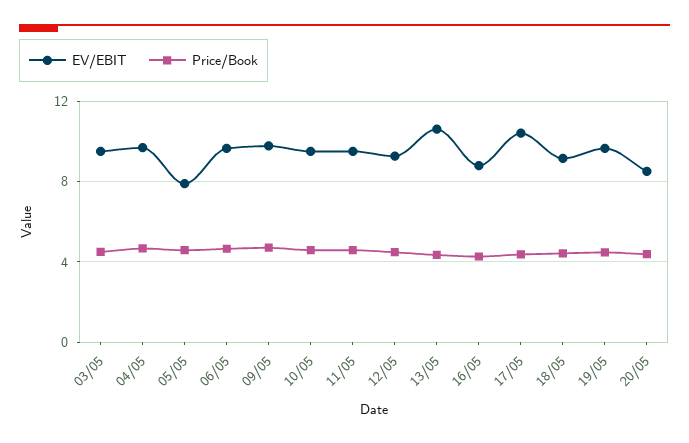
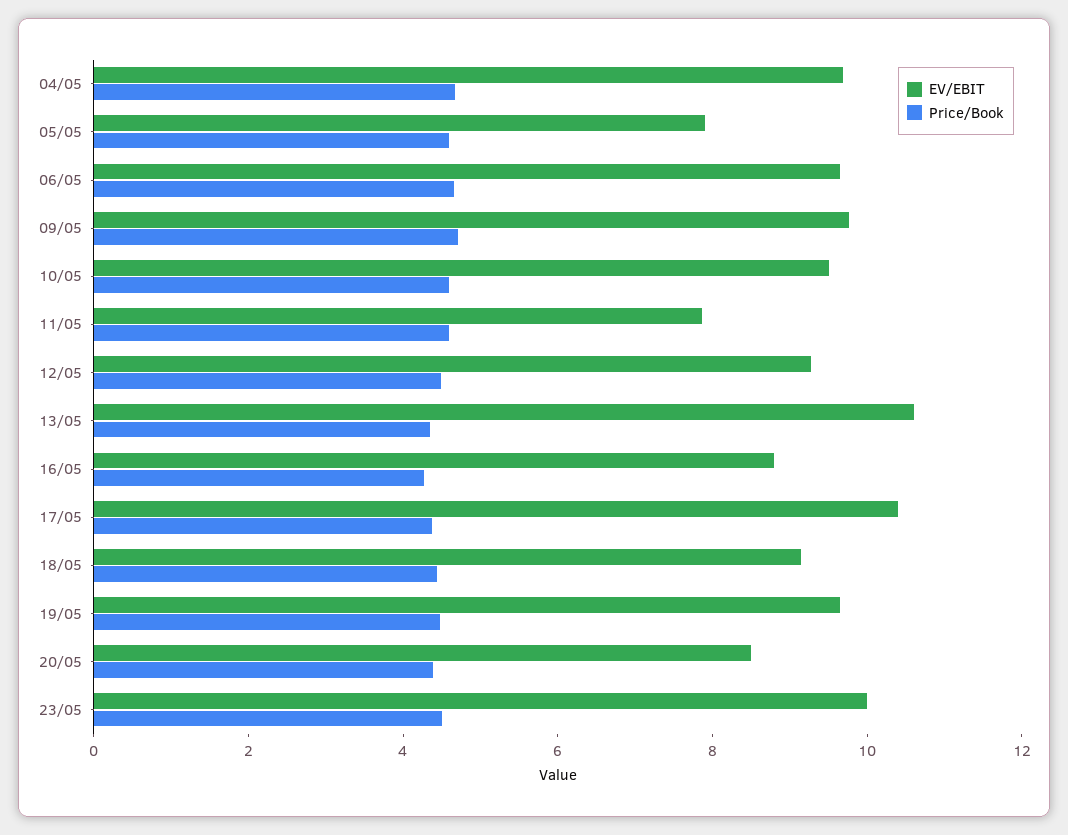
EV/EBIT, 03/05: 9.5 -> none
Price/Book, 03/05: 4.5 -> none
EV/EBIT, 11/05: 9.5 -> 8
EV/EBIT, 23/05: none -> 10
Price/Book, 23/05: none -> 4.5

